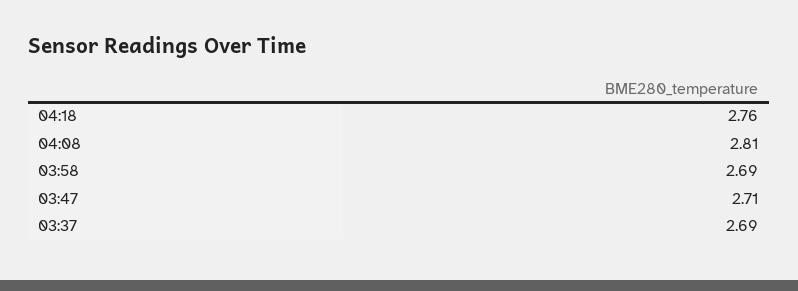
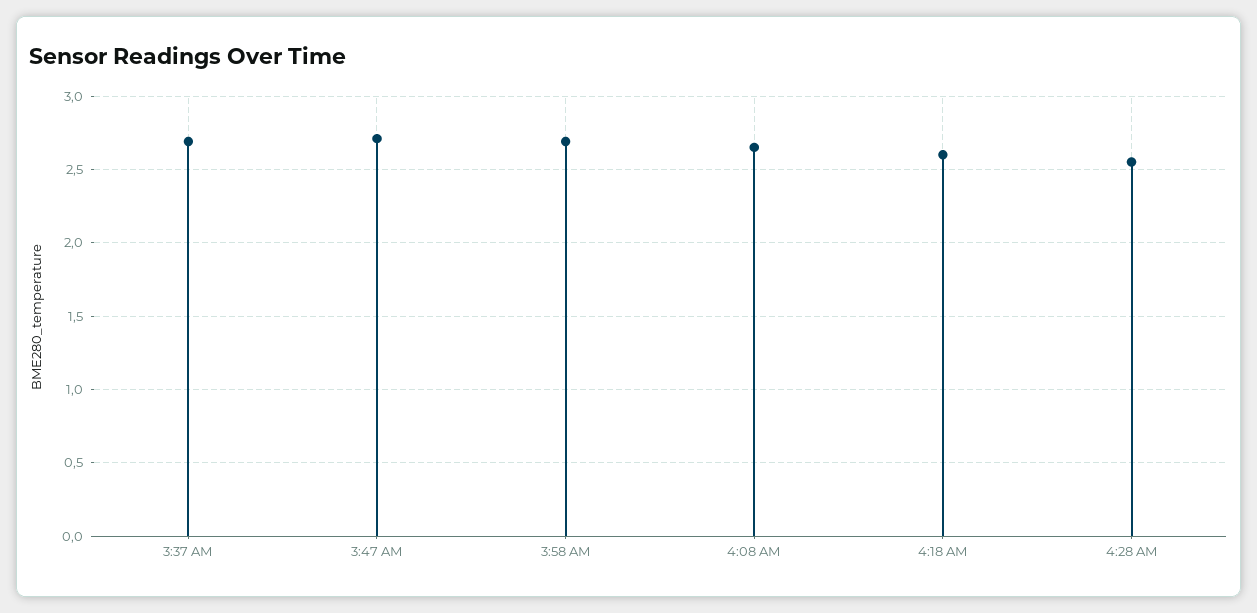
04:18: 2.76 -> 2.6
04:08: 2.81 -> 2.65
4:28 AM: none -> 2.55

